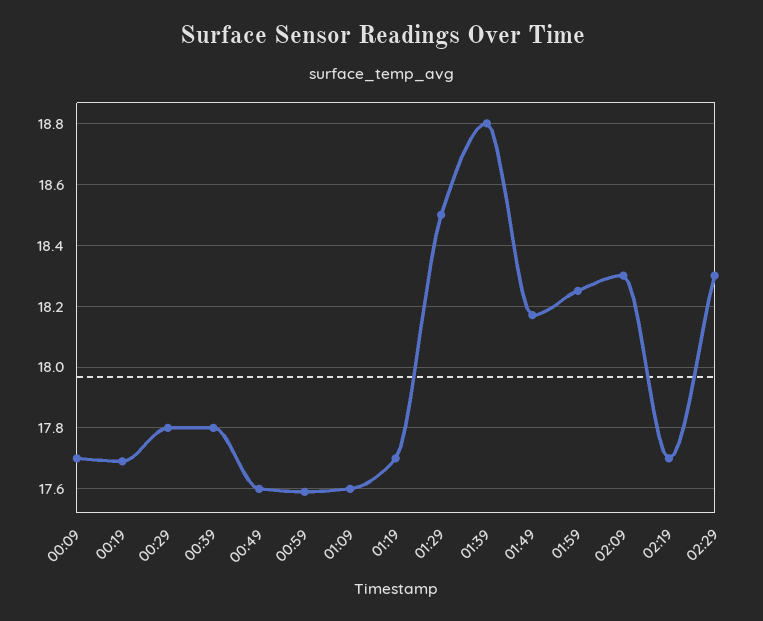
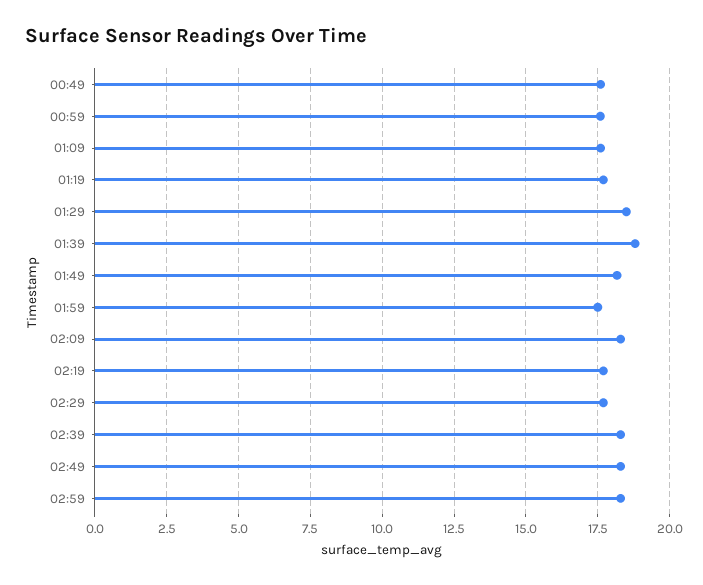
00:09: 17.7 -> none
00:19: 17.7 -> none
00:29: 17.8 -> none
00:39: 17.8 -> none
01:59: 18.25 -> 17.5
02:29: 18.3 -> 17.75
02:39: none -> 18.25
02:49: none -> 18.25
02:59: none -> 18.25

